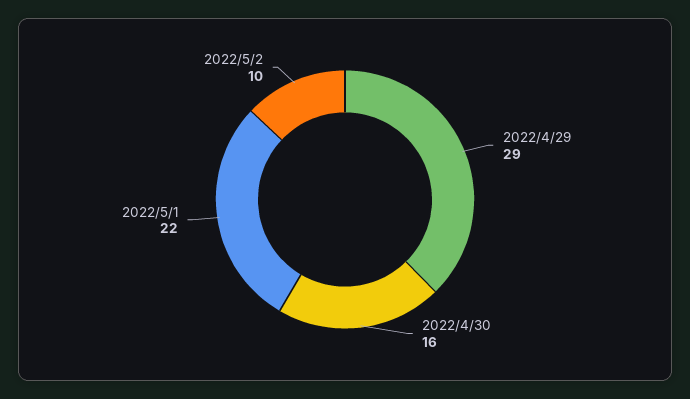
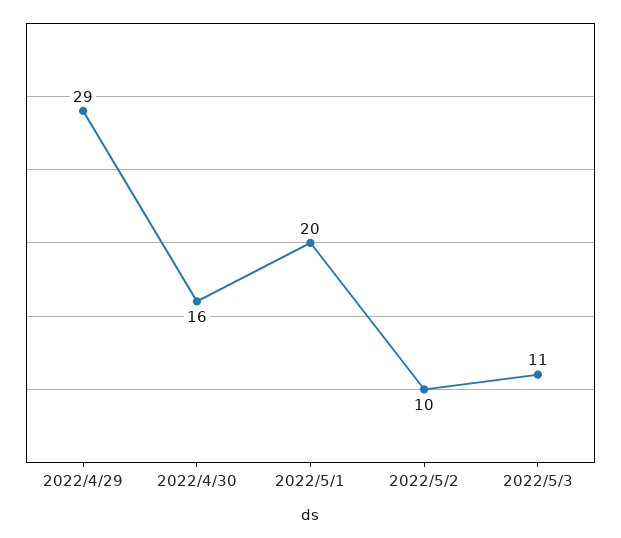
2022/5/1: 22 -> 20
2022/5/3: none -> 11

